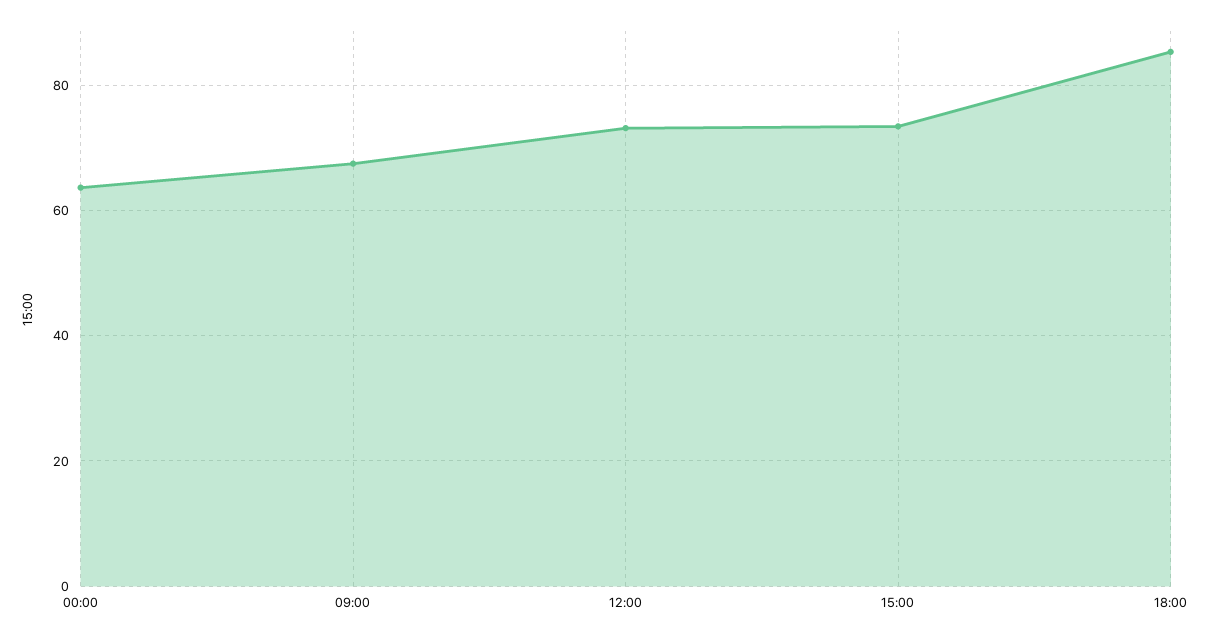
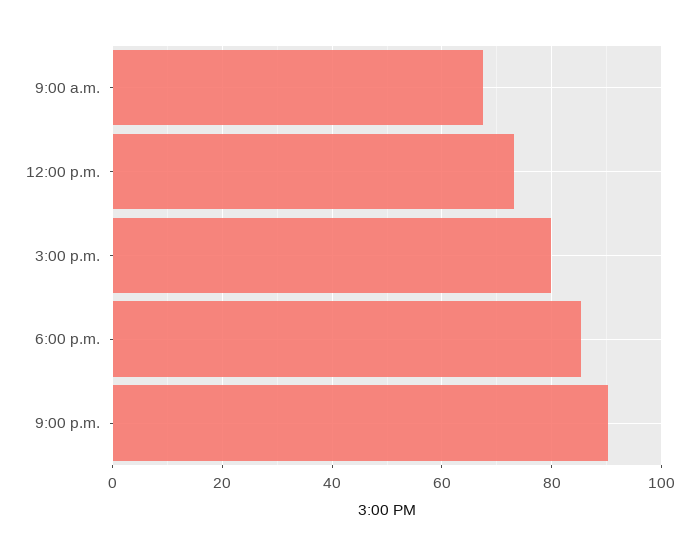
00:00: 64 -> none
15:00: 74 -> 80
9:00 p.m.: none -> 90

